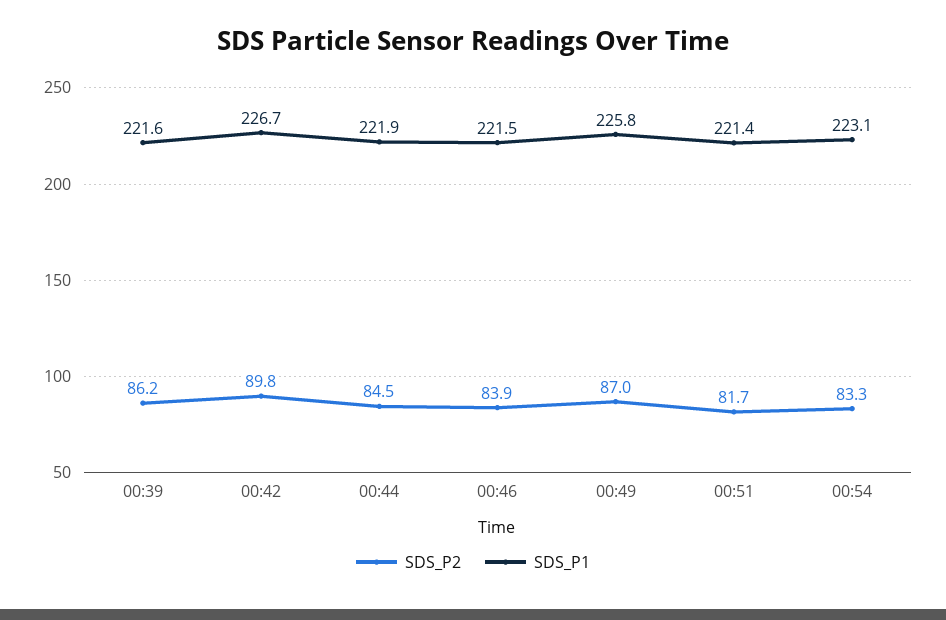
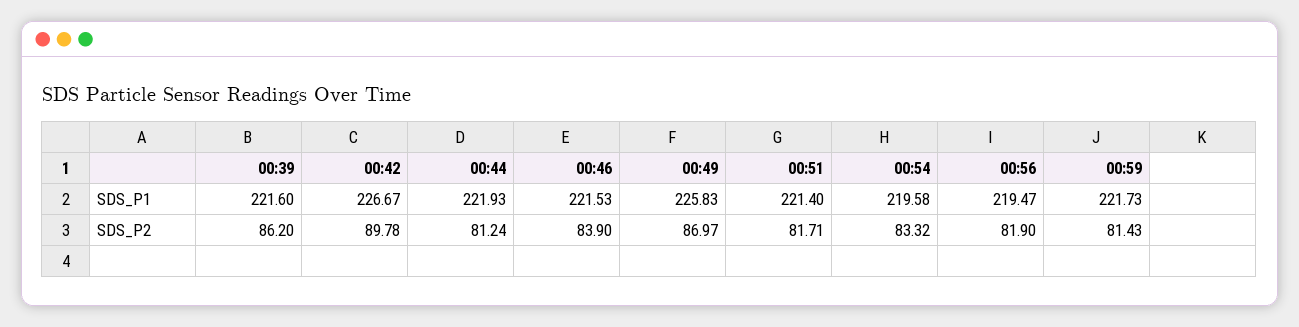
SDS_P2, 00:44: 84.5 -> 81.24
SDS_P1, 00:54: 223.1 -> 219.58
SDS_P1, 00:56: none -> 219.47
SDS_P1, 00:59: none -> 221.73
SDS_P2, 00:56: none -> 81.9
SDS_P2, 00:59: none -> 81.43

